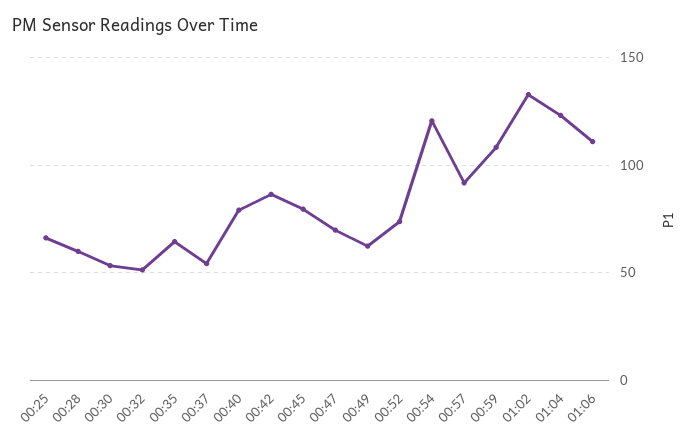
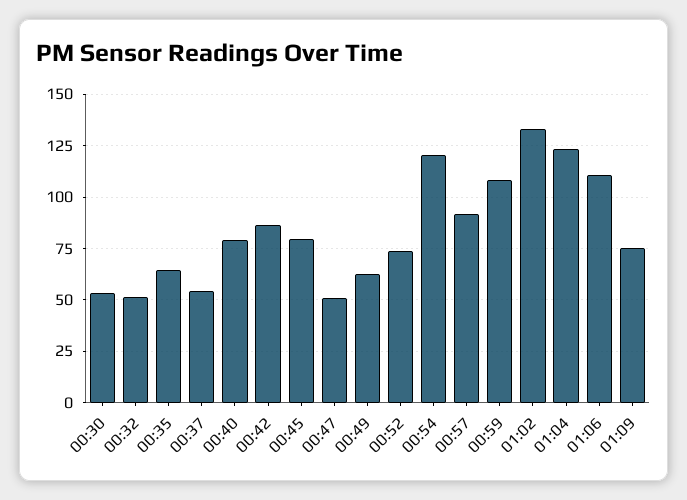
00:25: 65 -> none
00:28: 60 -> none
00:47: 70 -> 50
01:09: none -> 75

